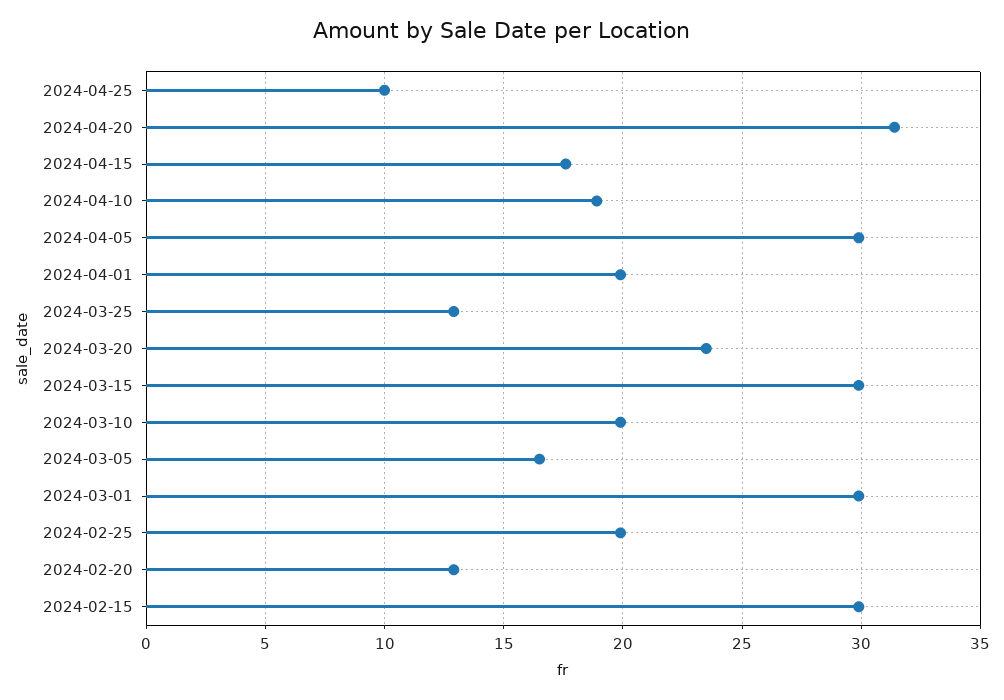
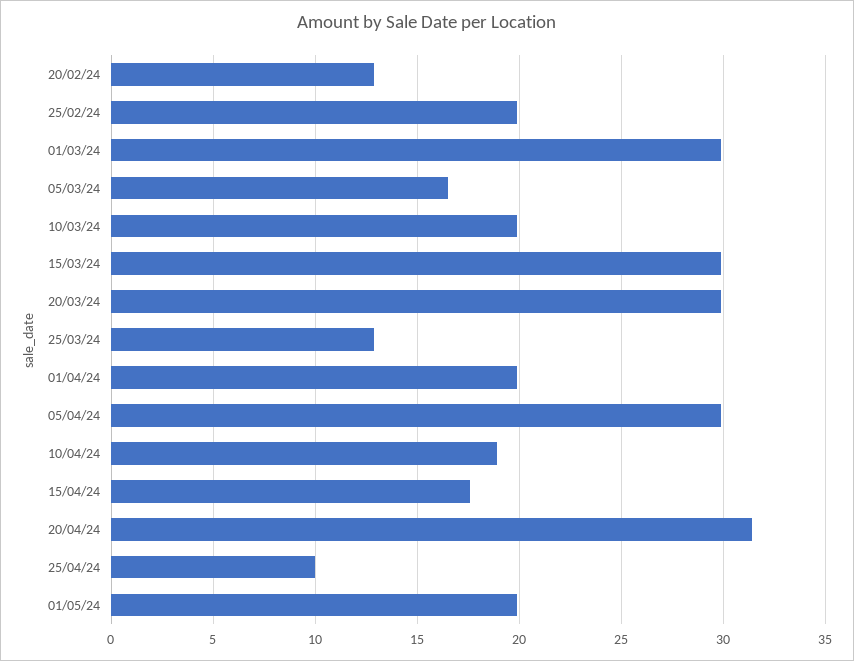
2024-03-20: 23.5 -> 30
2024-02-15: 30 -> none
01/05/24: none -> 20

